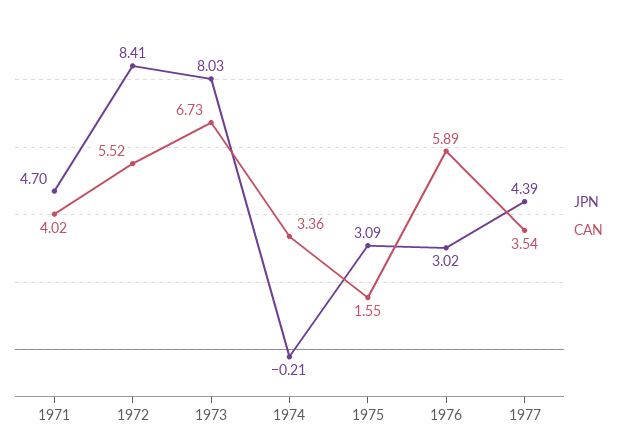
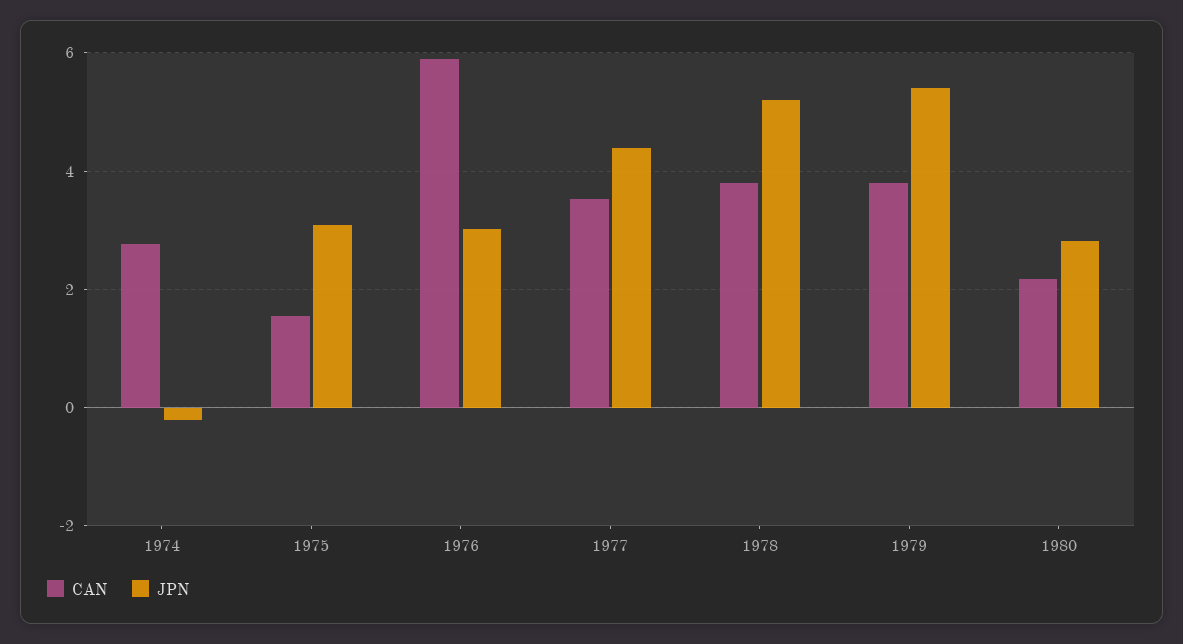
JPN, 1971: 4.7 -> none
CAN, 1971: 4.02 -> none
JPN, 1972: 8.41 -> none
CAN, 1972: 5.52 -> none
JPN, 1973: 8.03 -> none
CAN, 1973: 6.73 -> none
CAN, 1974: 3.36 -> 2.8
CAN, 1978: none -> 3.8
JPN, 1978: none -> 5.2
CAN, 1979: none -> 3.8
JPN, 1979: none -> 5.4
CAN, 1980: none -> 2.2
JPN, 1980: none -> 2.8

